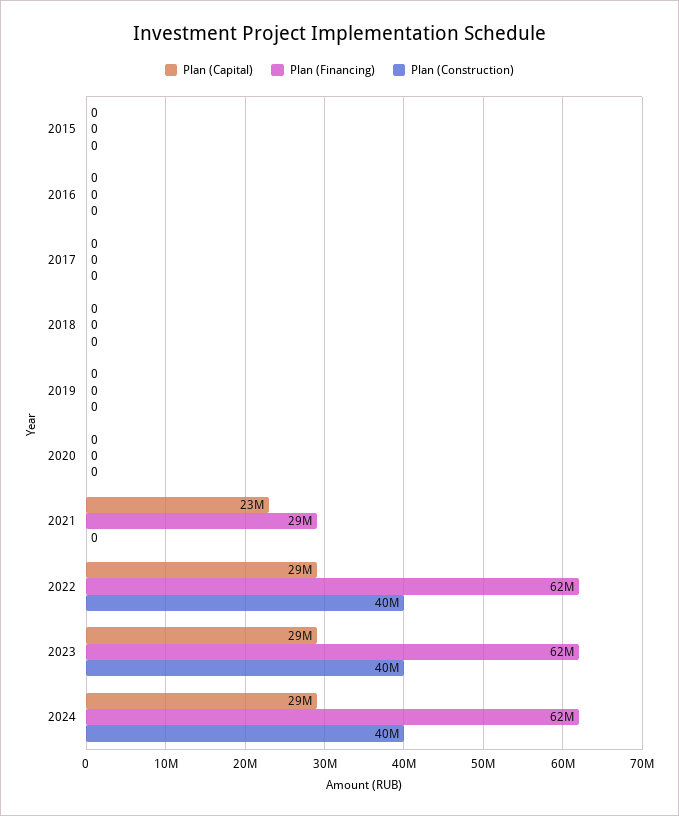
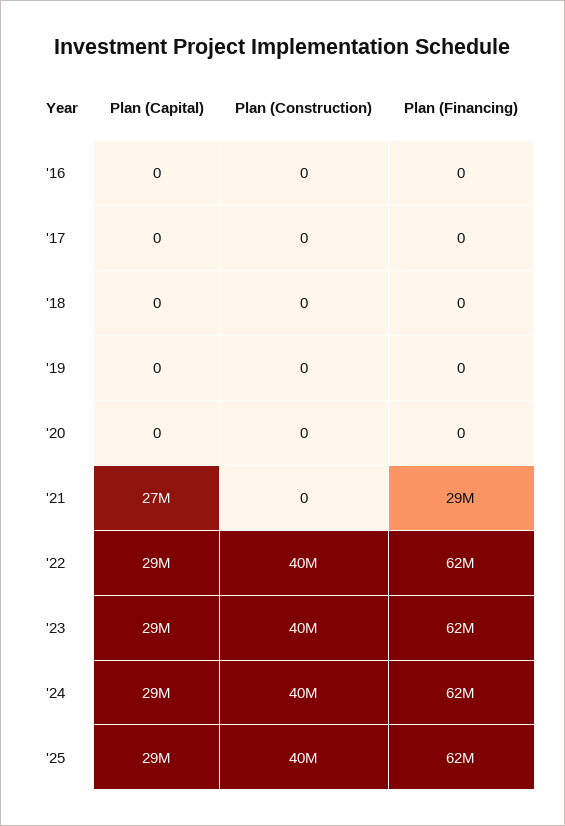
Plan (Capital), 2015: 0 -> none
Plan (Financing), 2015: 0 -> none
Plan (Construction), 2015: 0 -> none
Plan (Capital), 2021: 23000000 -> 27000000
Plan (Capital), '25: none -> 29000000
Plan (Construction), '25: none -> 40000000
Plan (Financing), '25: none -> 62000000

